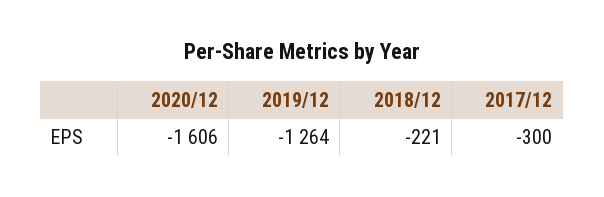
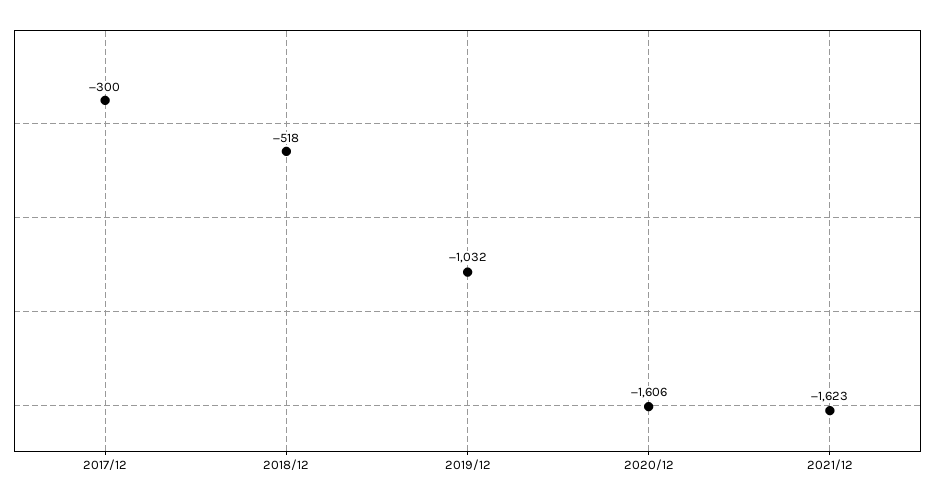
2019/12: -1264 -> -1032
2018/12: -221 -> -518
2021/12: none -> -1623

